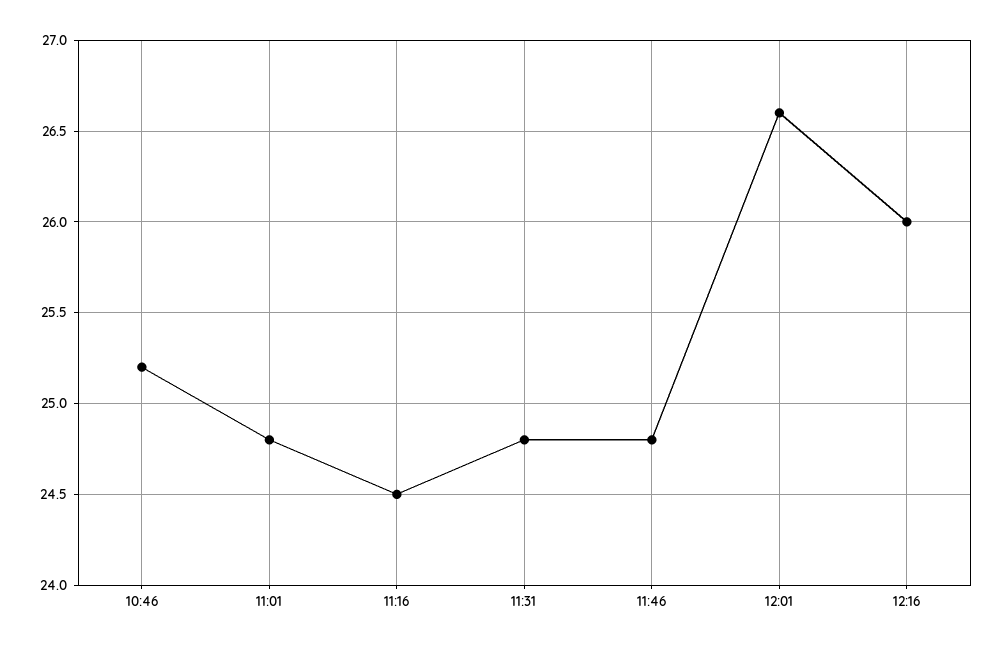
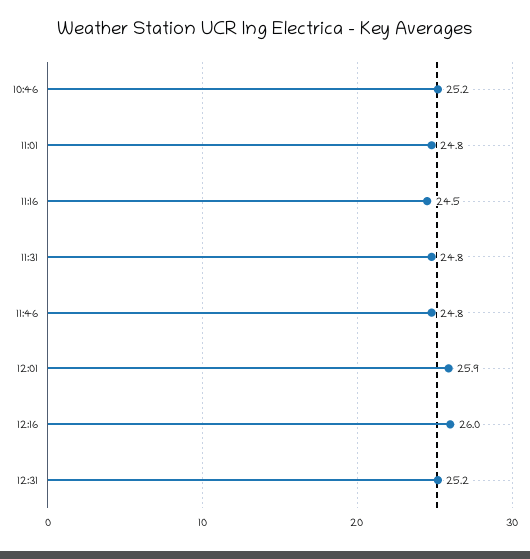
12:01: 26.6 -> 25.9
12:31: none -> 25.2

